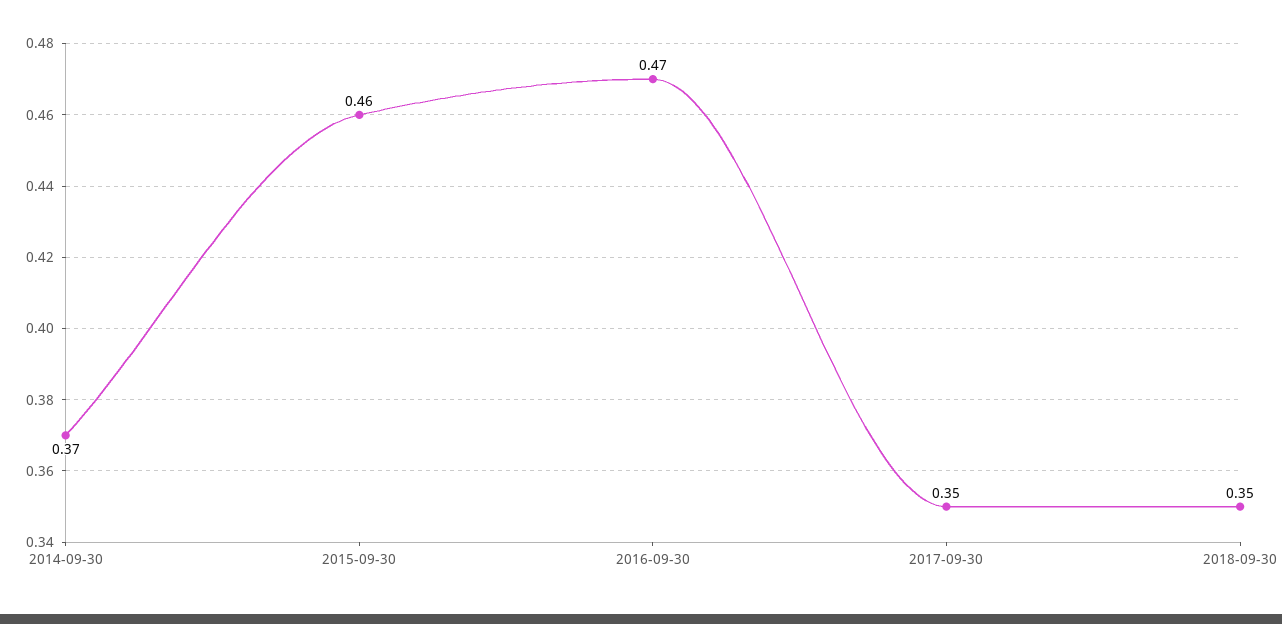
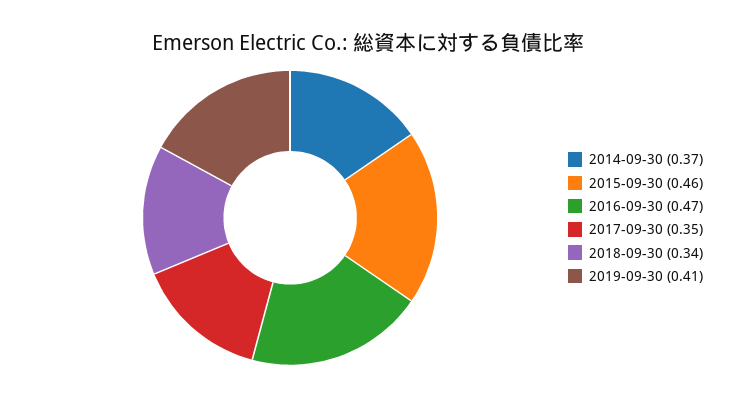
2018-09-30: 0.35 -> 0.34
2019-09-30: none -> 0.41

